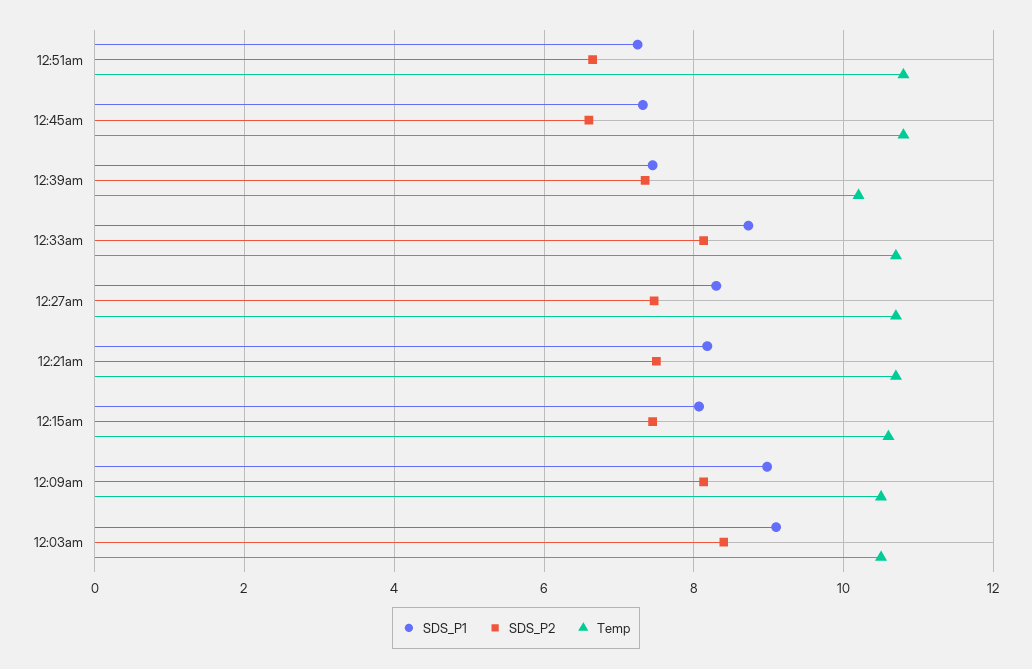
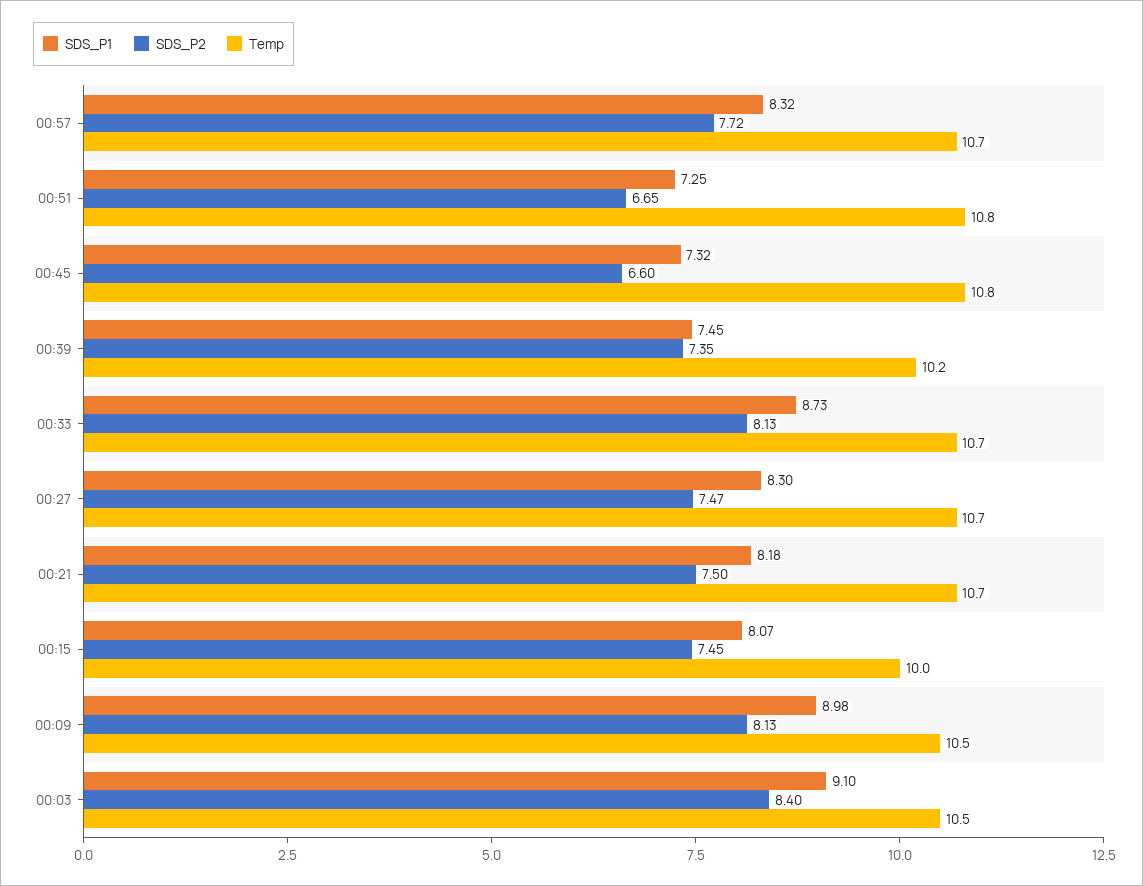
Temp, 12:15am: 10.6 -> 10
SDS_P1, 00:57: none -> 8.32
SDS_P2, 00:57: none -> 7.72
Temp, 00:57: none -> 10.7

